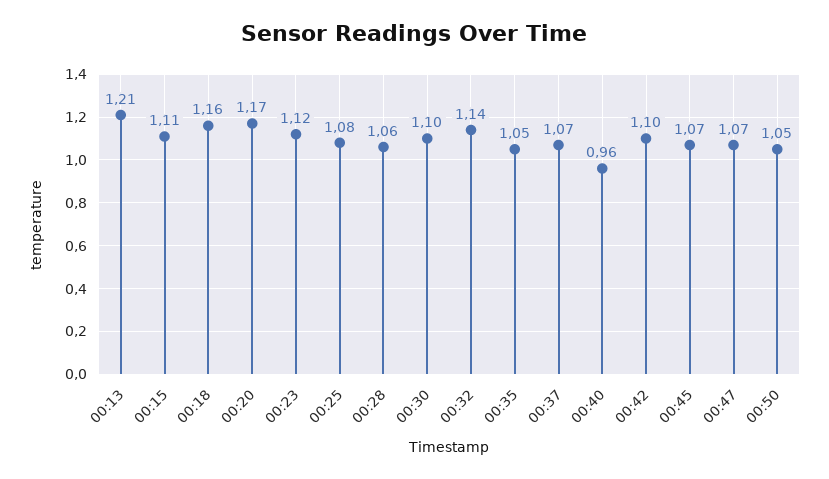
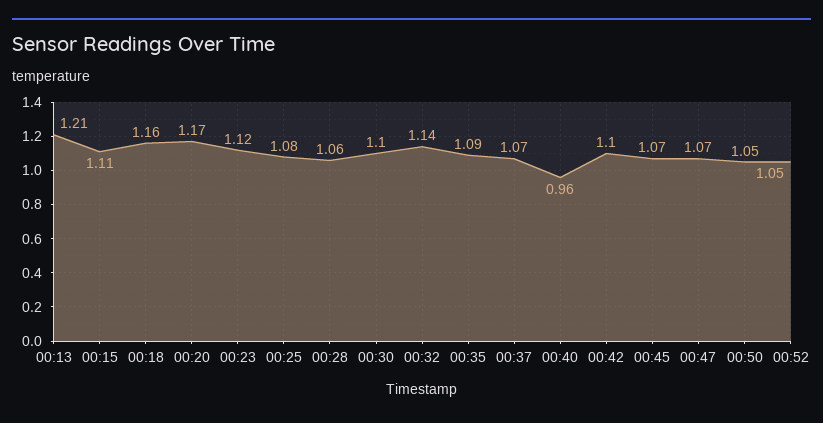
00:35: 1.05 -> 1.09
00:52: none -> 1.05

